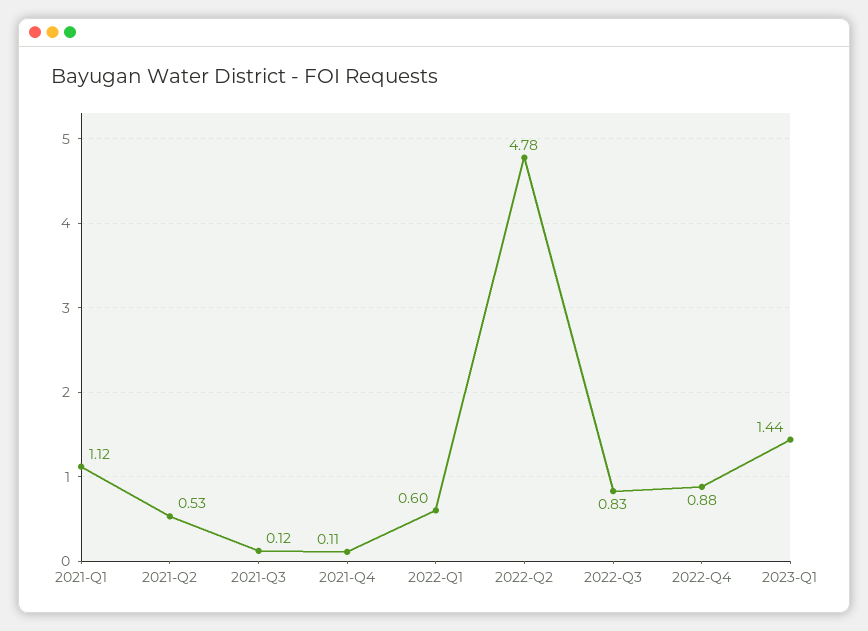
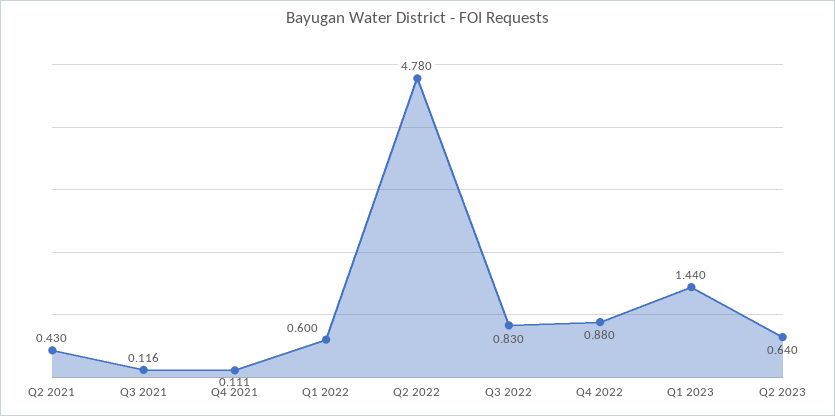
2021-Q1: 1.12 -> none
2021-Q2: 0.53 -> 0.43
Q2 2023: none -> 0.64

